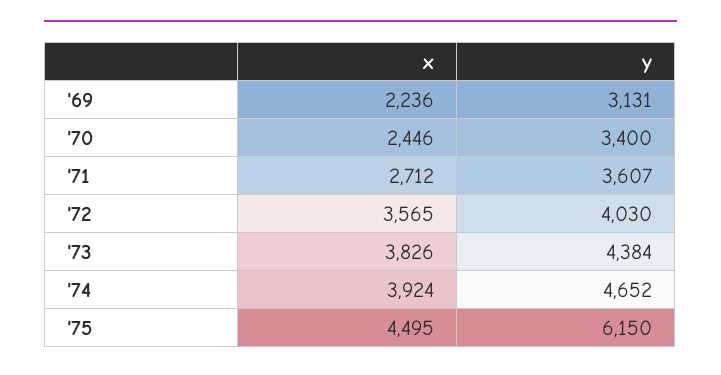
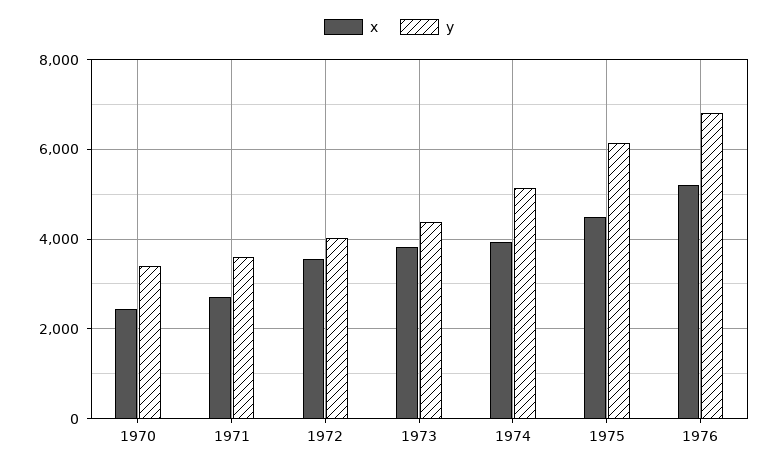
x, '69: 2236 -> none
y, '69: 3131 -> none
y, '74: 4652 -> 5200
x, 1976: none -> 5200
y, 1976: none -> 6800

